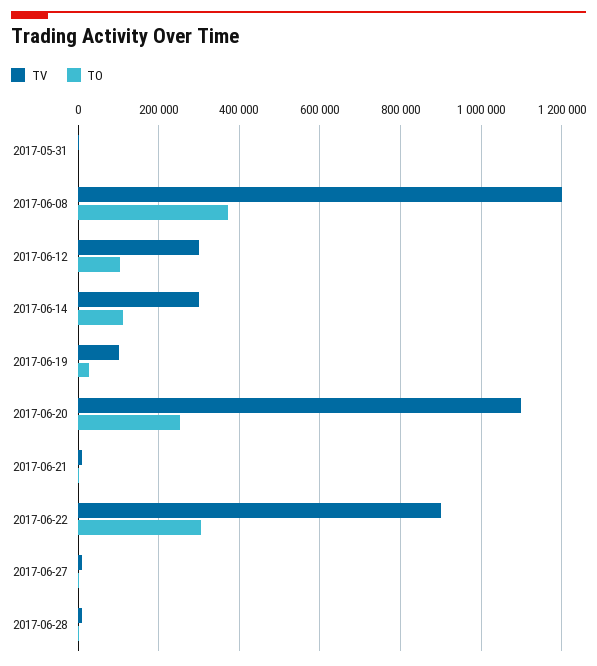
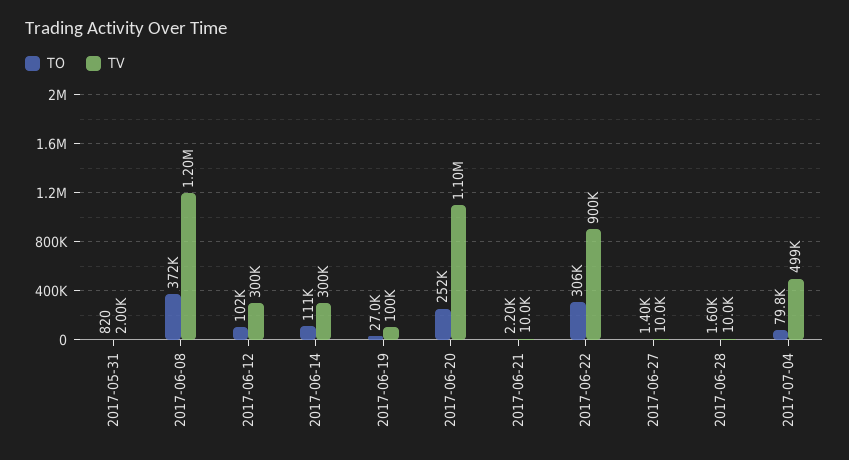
TO, 2017-07-04: none -> 79800
TV, 2017-07-04: none -> 499000

